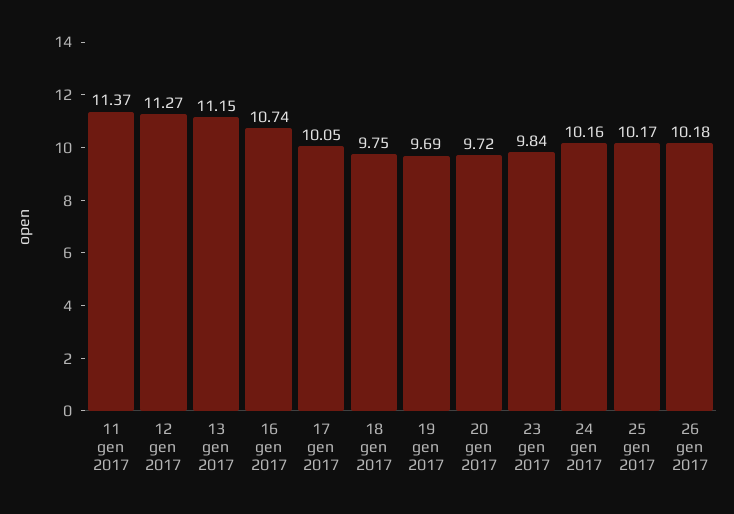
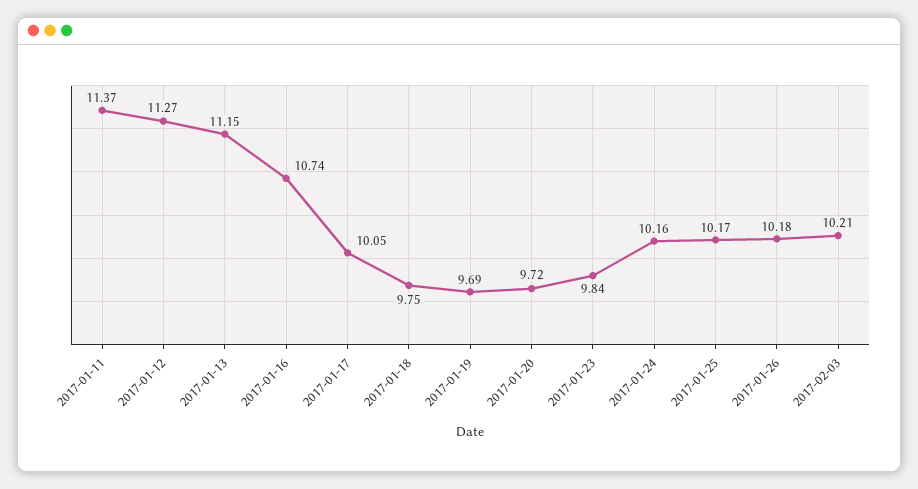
2017-02-03: none -> 10.21

